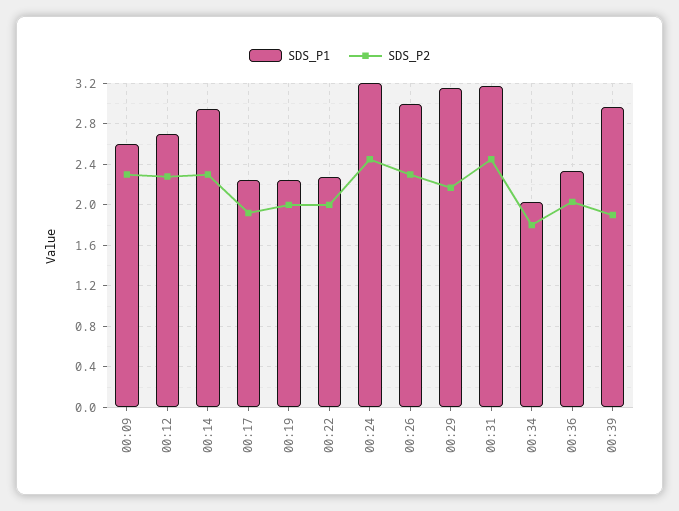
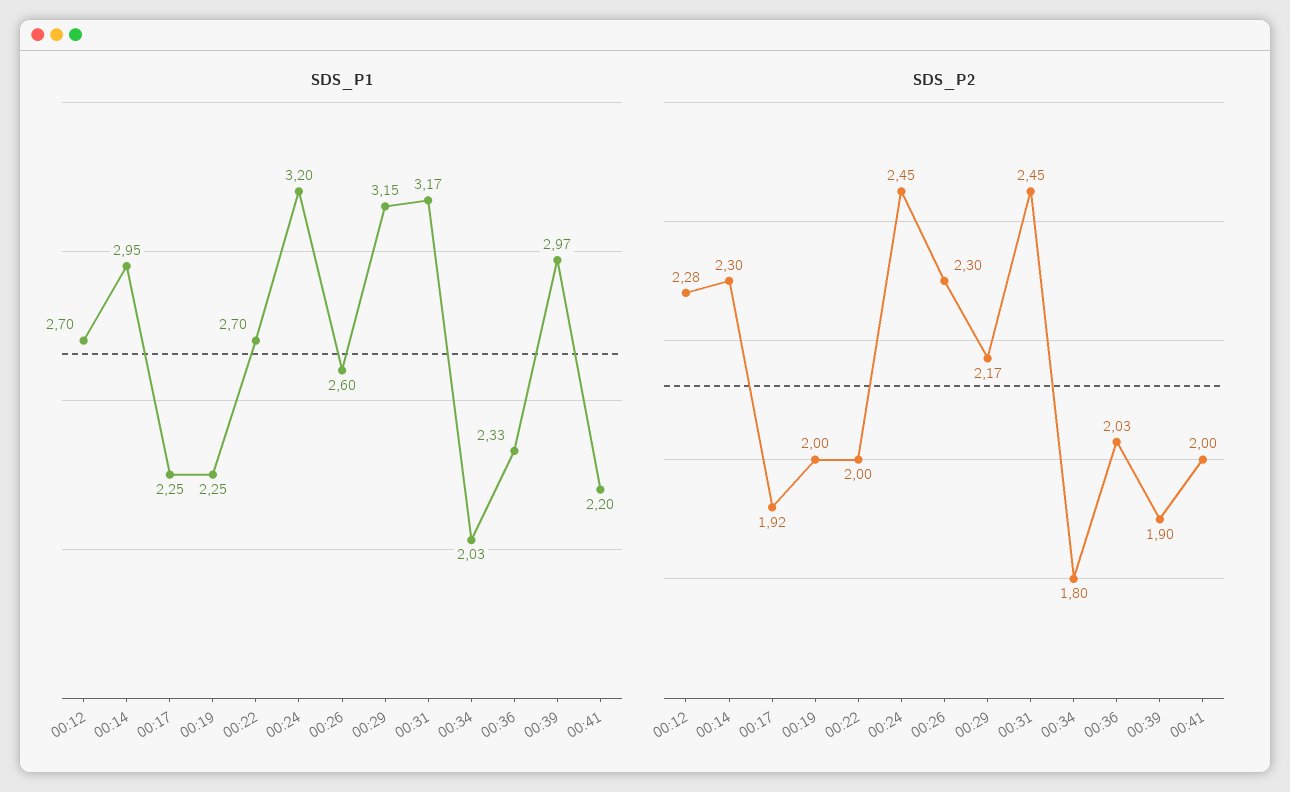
SDS_P1, 00:09: 2.6 -> none
SDS_P2, 00:09: 2.3 -> none
SDS_P1, 00:22: 2.3 -> 2.7
SDS_P1, 00:26: 3 -> 2.6
SDS_P1, 00:41: none -> 2.2
SDS_P2, 00:41: none -> 2

